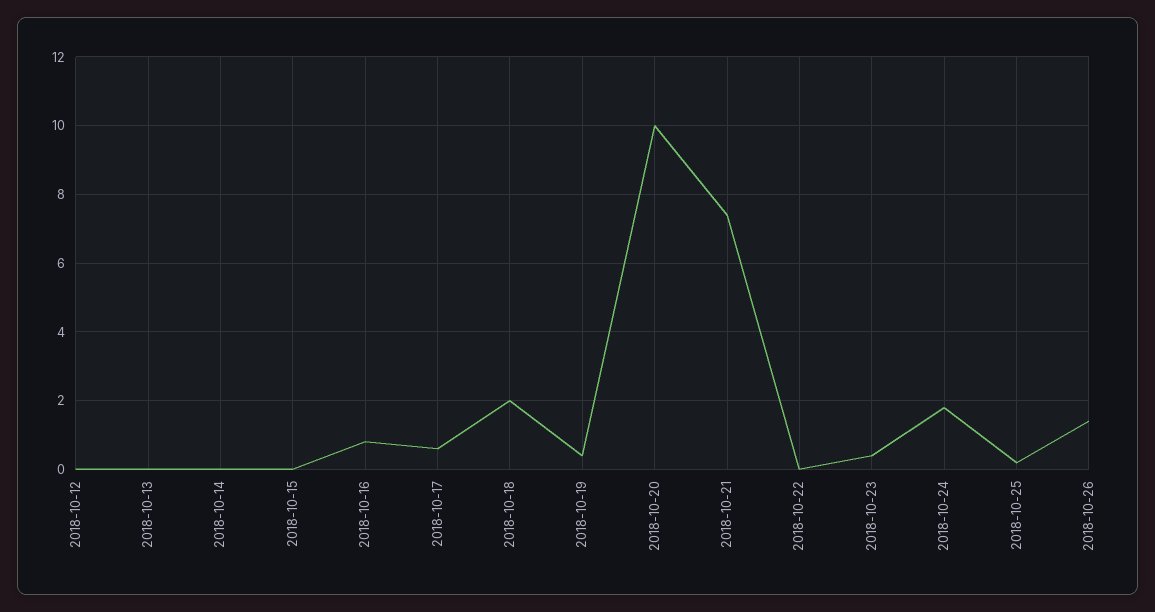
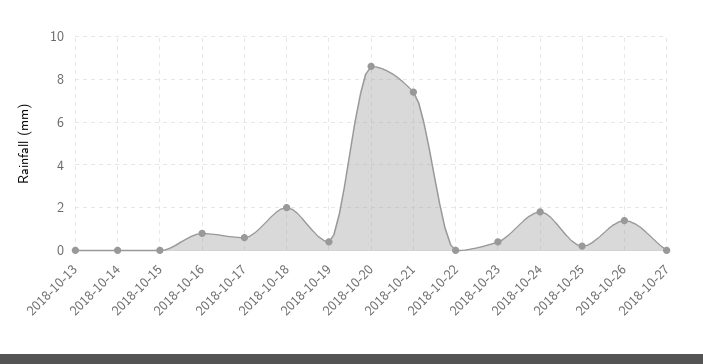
2018-10-12: 0 -> none
2018-10-20: 10 -> 8.5
2018-10-27: none -> 0

